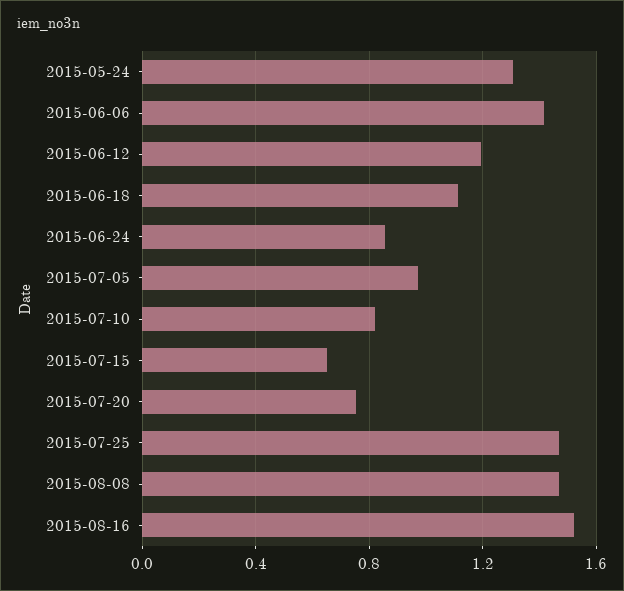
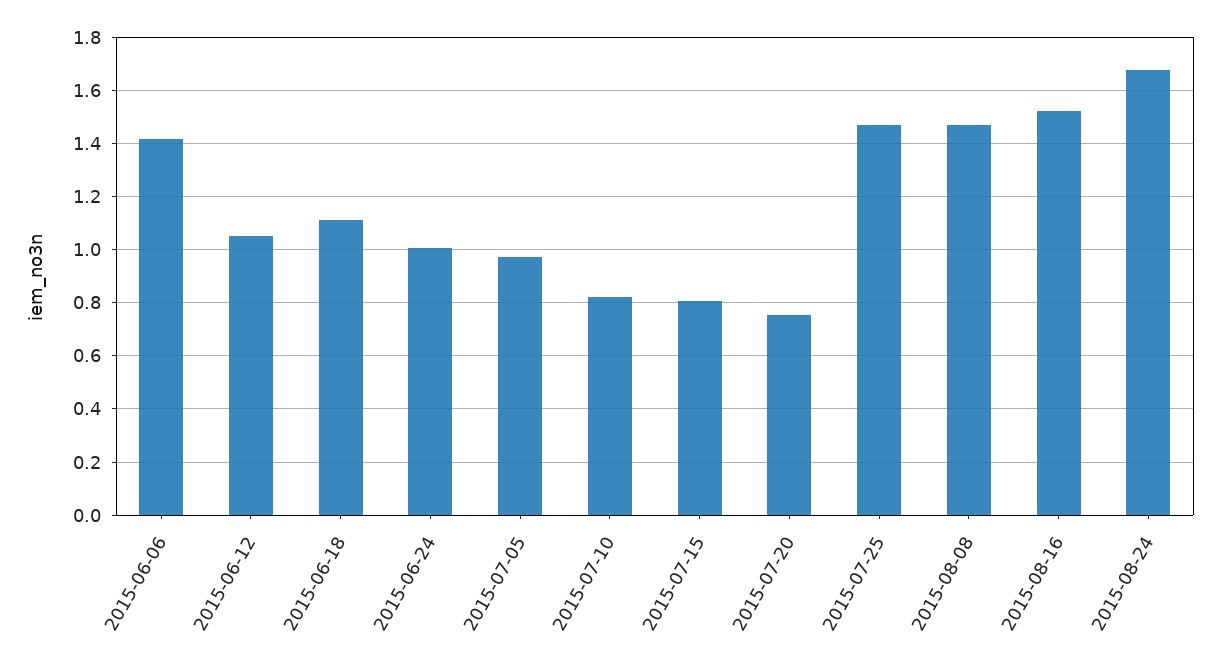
2015-05-24: 1.3 -> none
2015-06-12: 1.2 -> 1.05
2015-06-24: 0.85 -> 1
2015-07-15: 0.65 -> 0.8
2015-08-24: none -> 1.675

